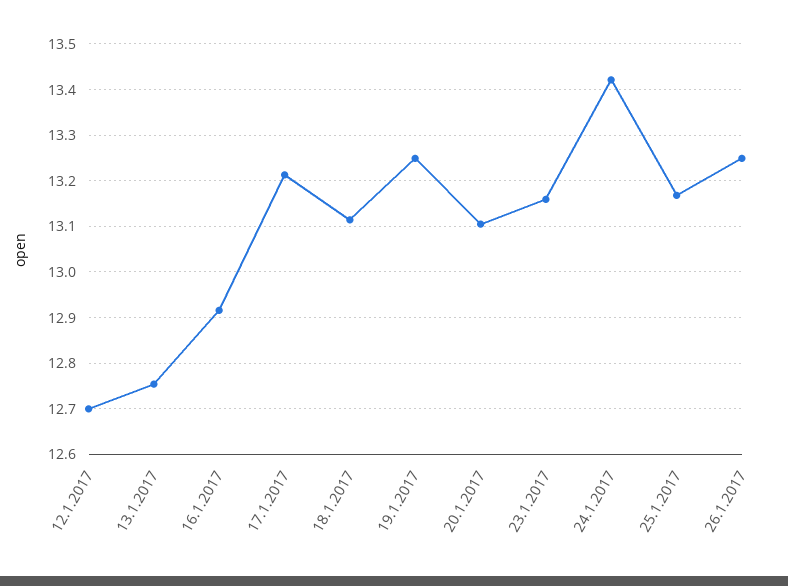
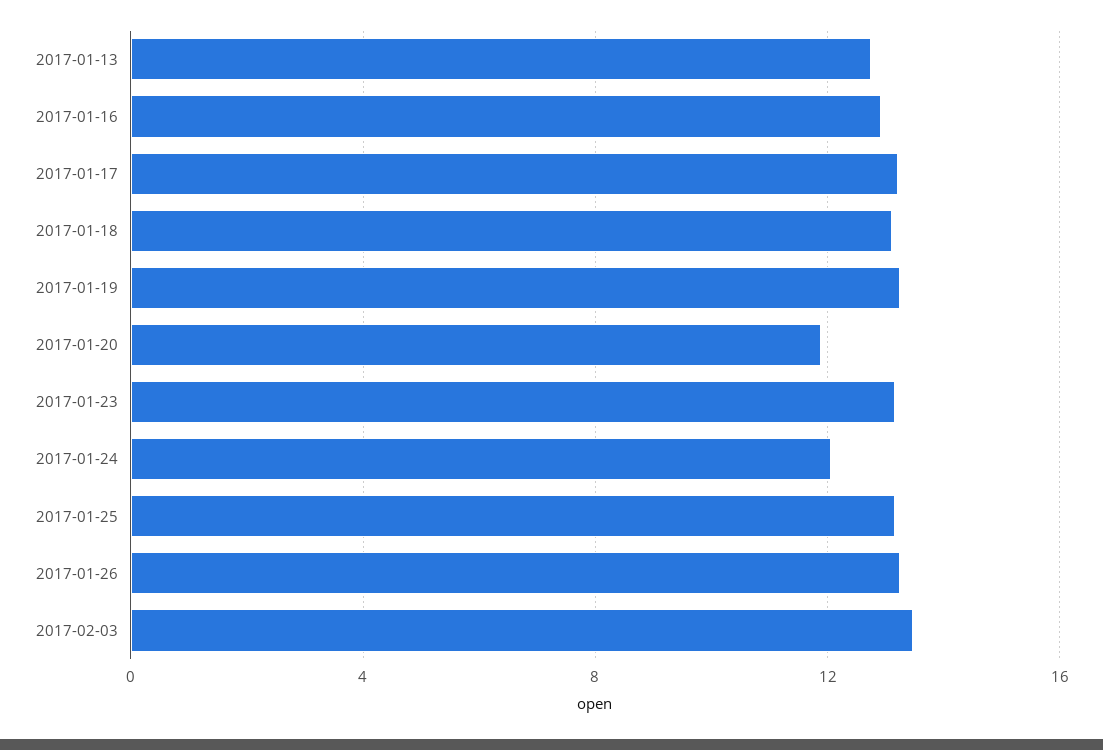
12.1.2017: 12.7 -> none
20.1.2017: 13.1 -> 12
24.1.2017: 13.42 -> 12
2017-02-03: none -> 13.5

